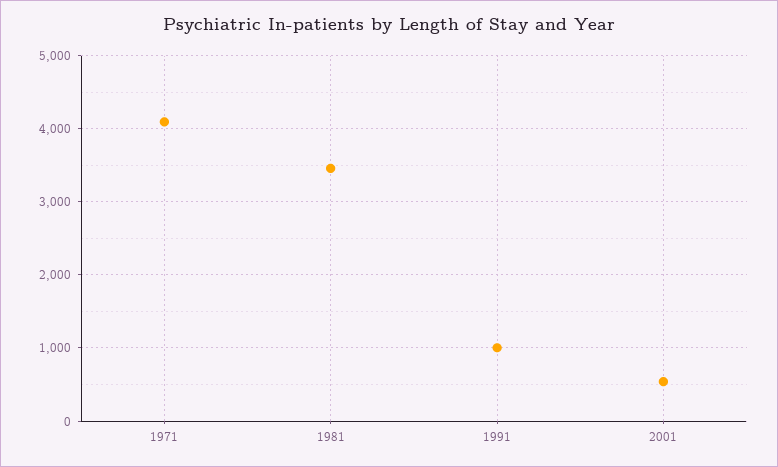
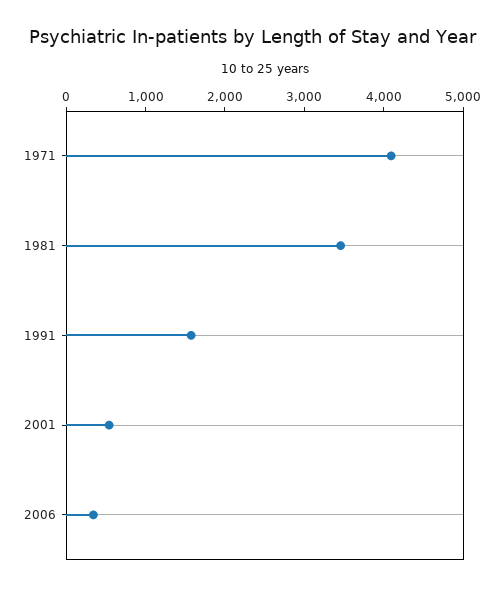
1991: 1000 -> 1600
2006: none -> 400

